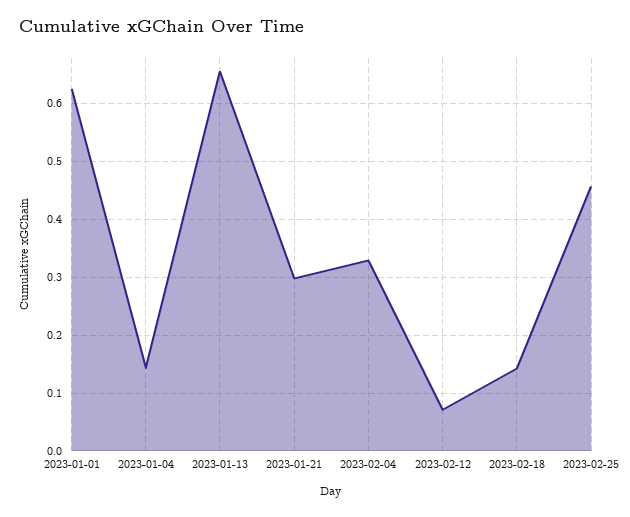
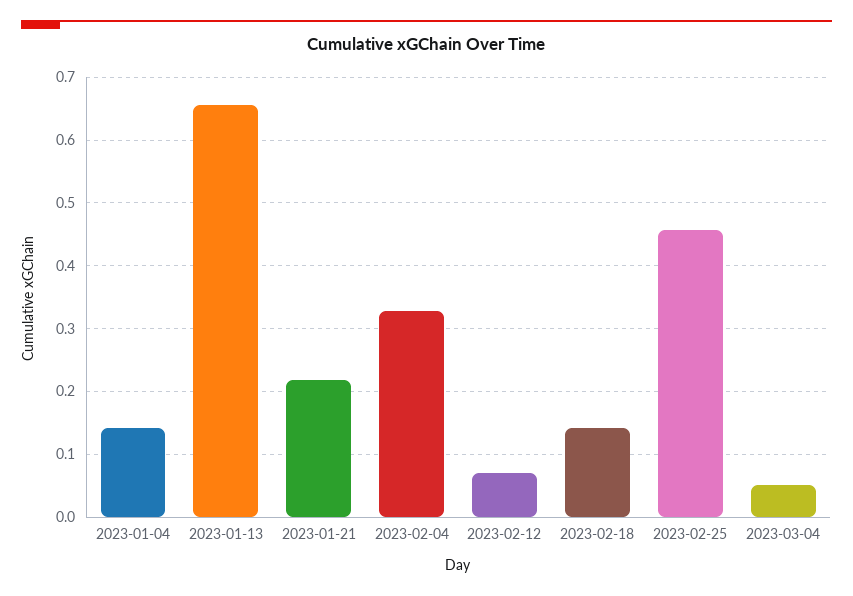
2023-01-01: 0.62 -> none
2023-01-21: 0.3 -> 0.22
2023-03-04: none -> 0.05

